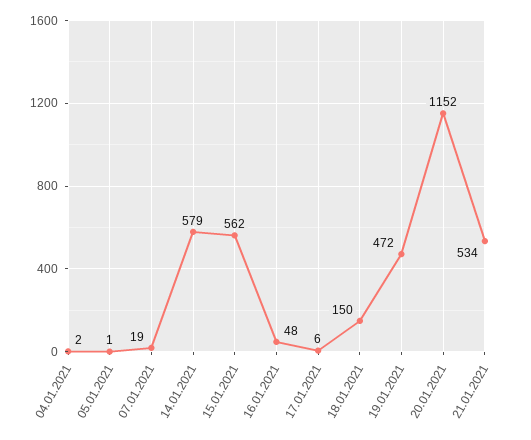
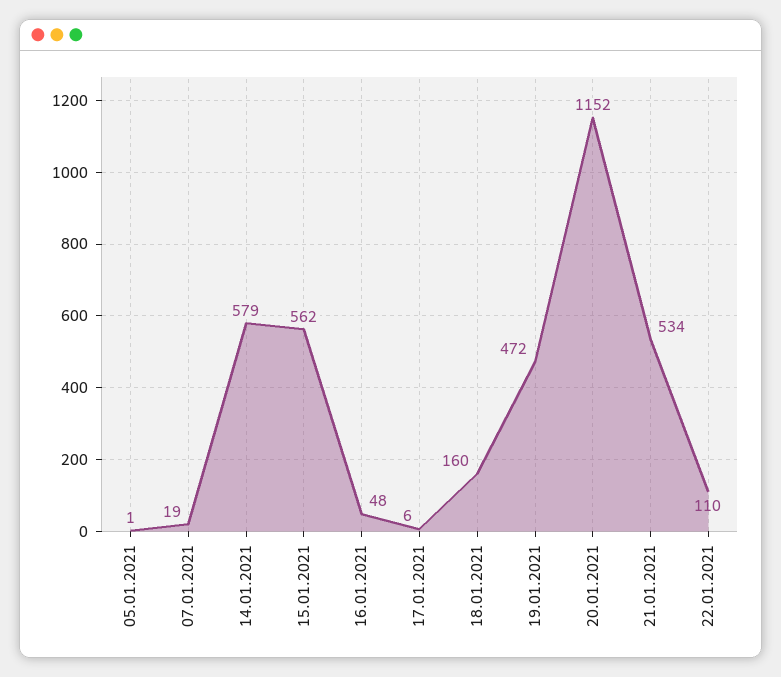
04.01.2021: 2 -> none
18.01.2021: 150 -> 160
22.01.2021: none -> 110

